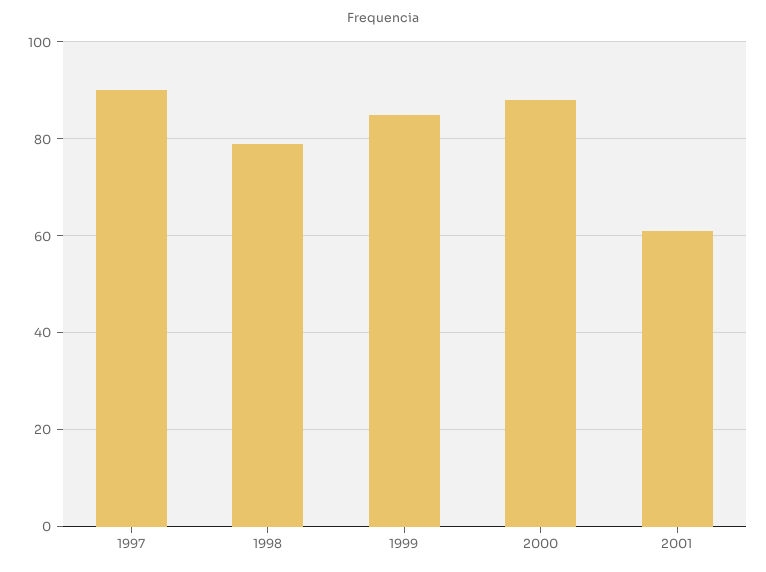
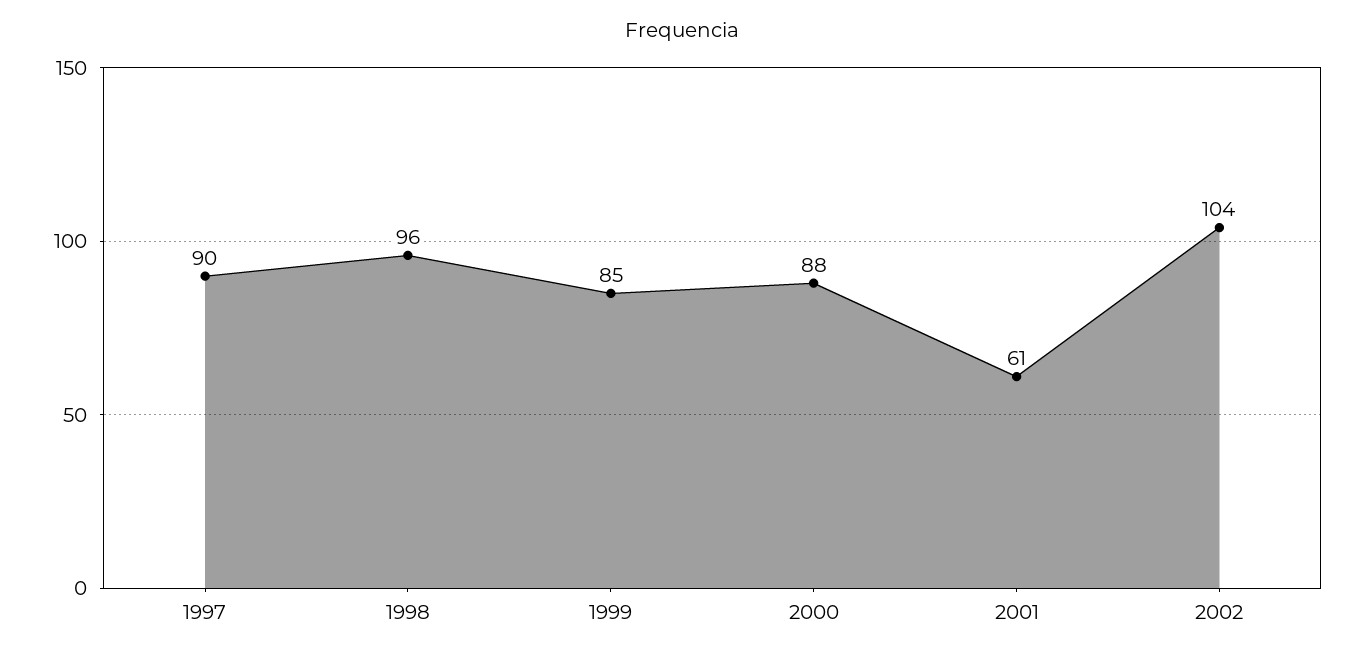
1998: 80 -> 96
2002: none -> 104

